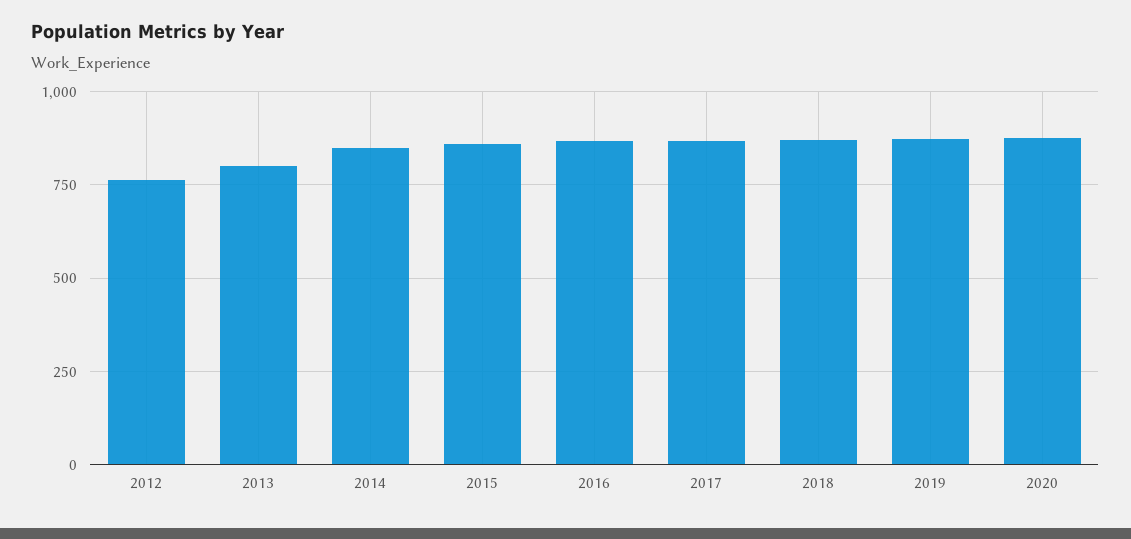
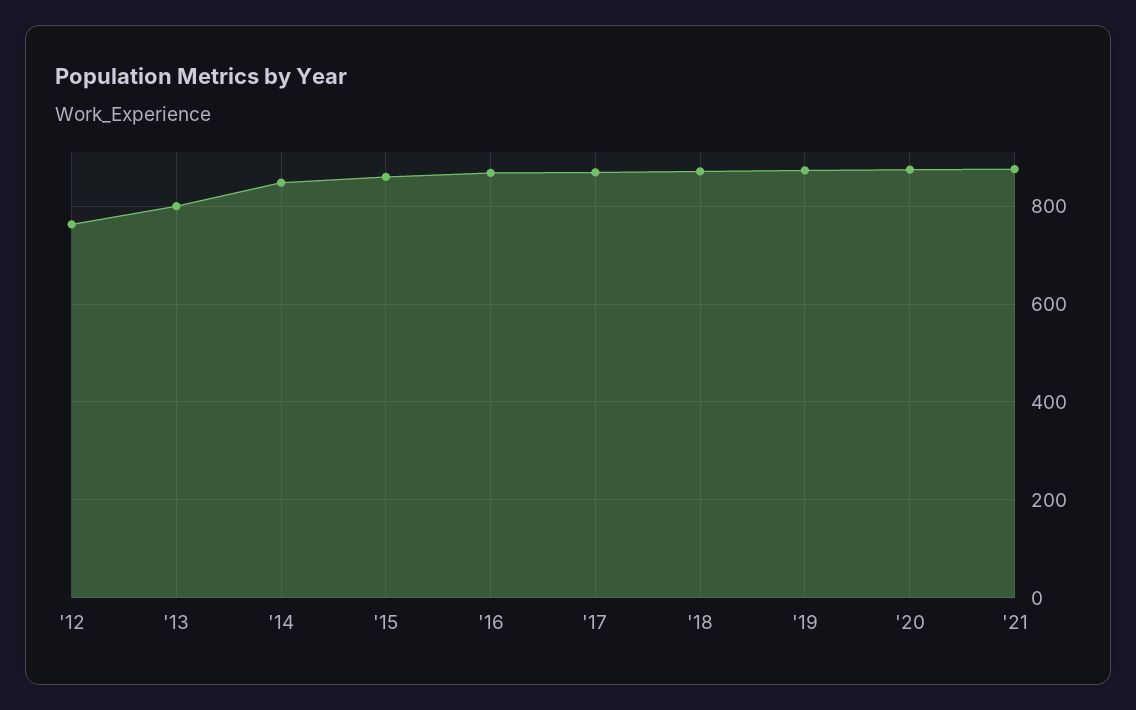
'21: none -> 880

